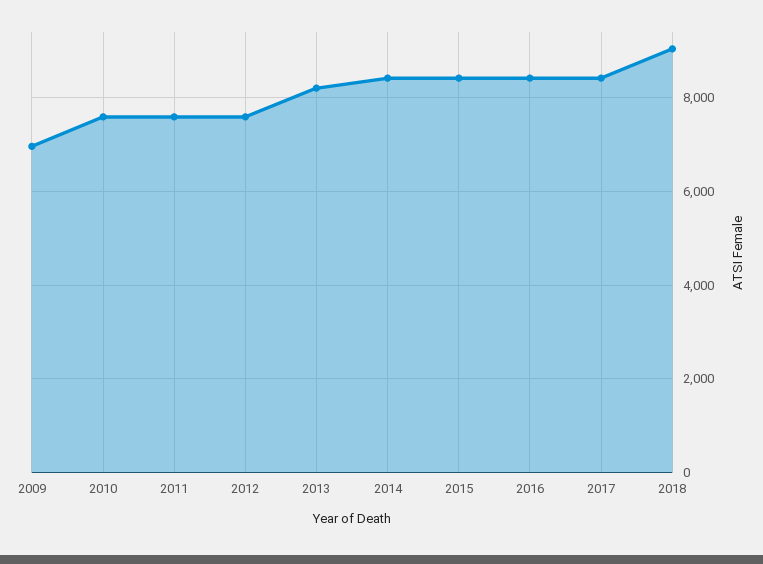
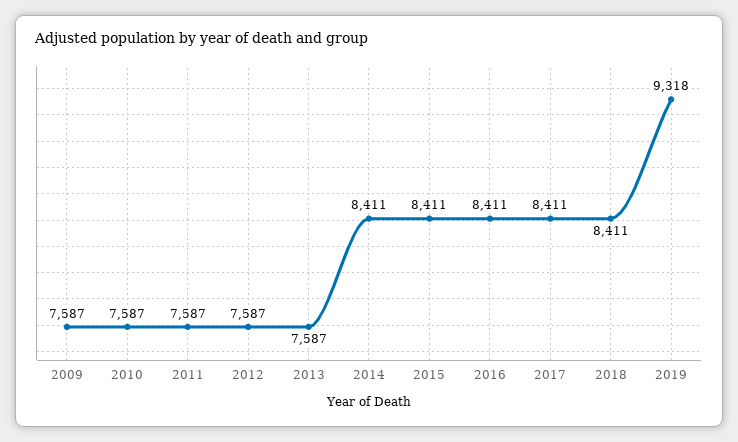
2009: 7000 -> 7587
2013: 8200 -> 7587
2018: 9000 -> 8411
2019: none -> 9318

